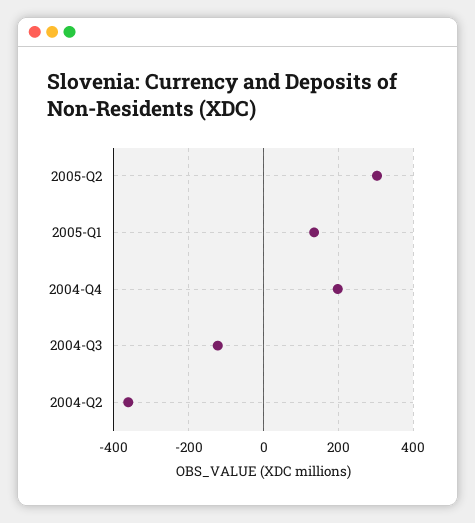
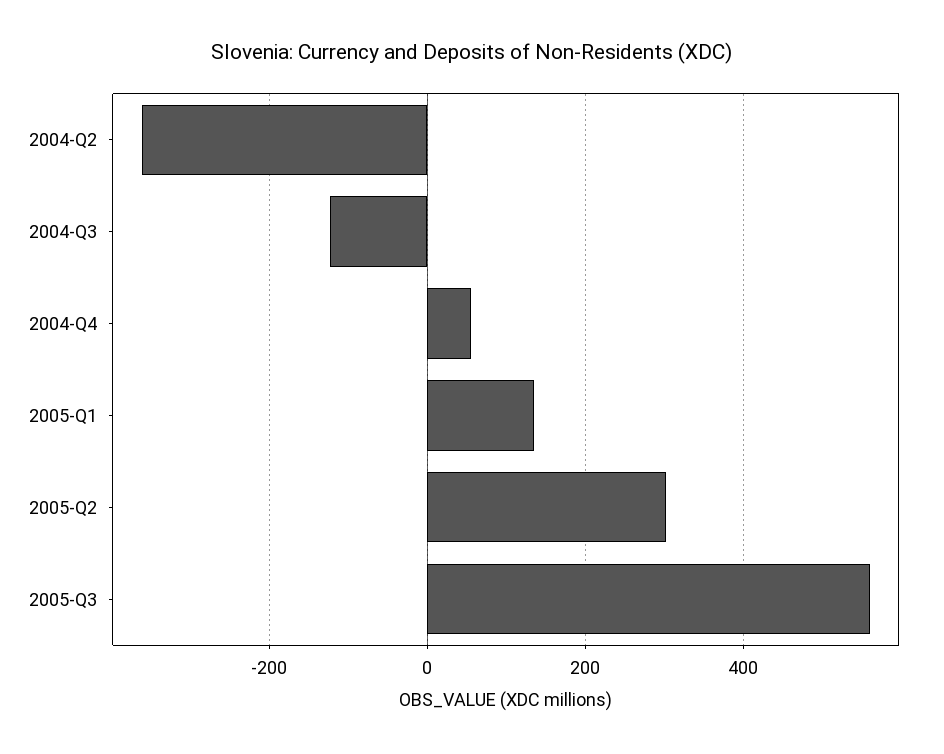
2004-Q4: 200 -> 60
2005-Q3: none -> 560

